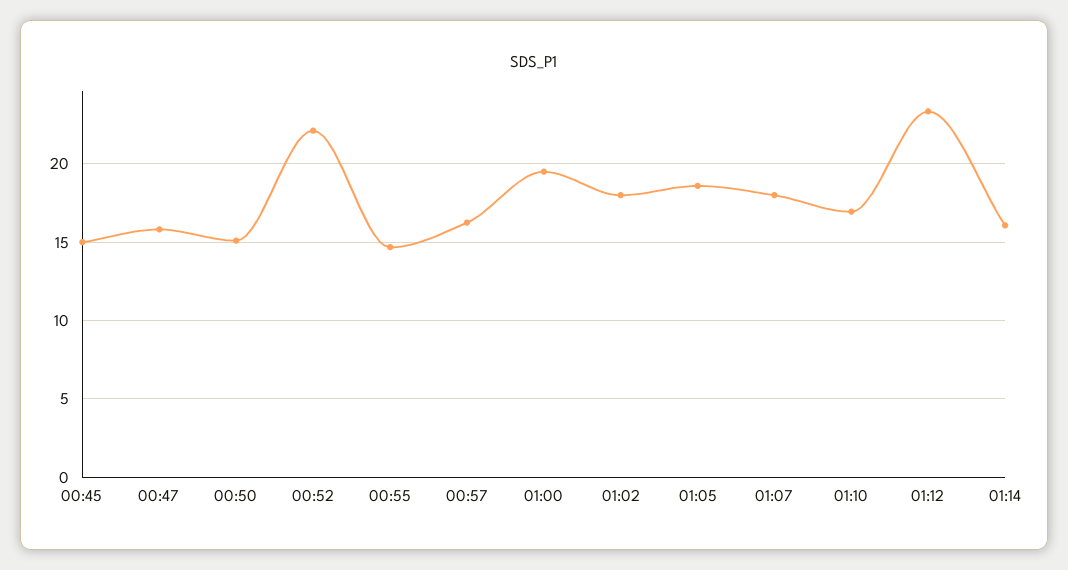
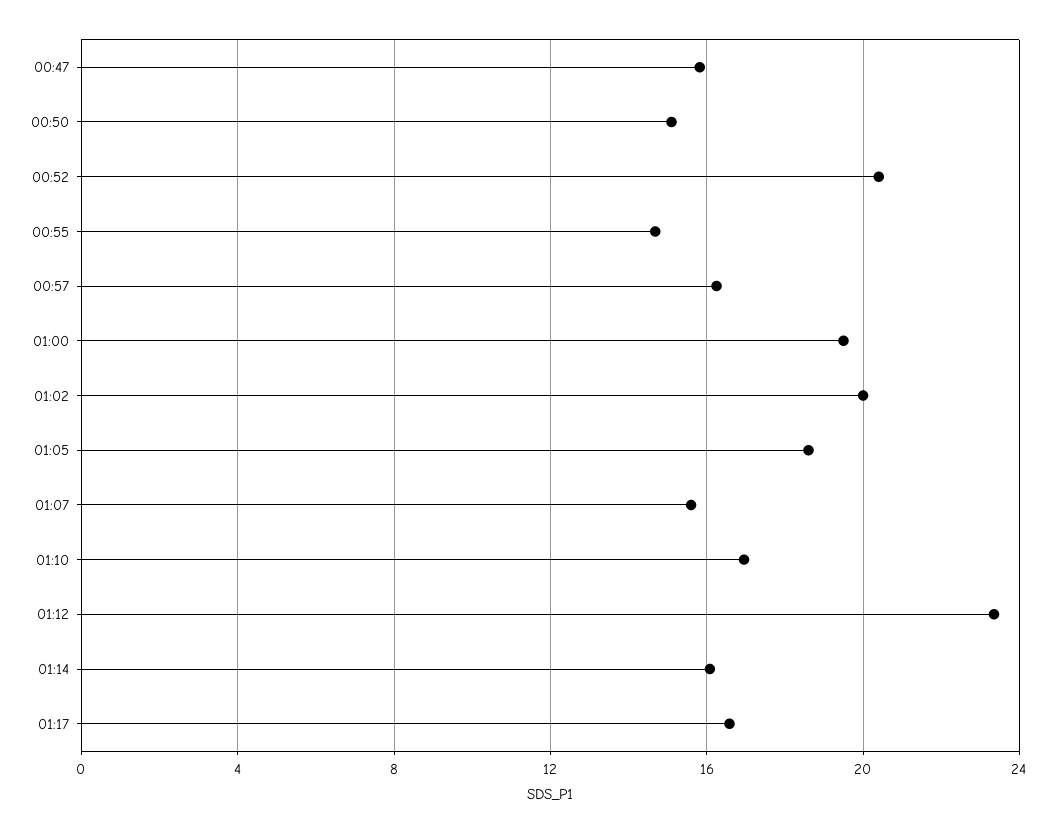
00:45: 15 -> none
00:52: 22 -> 20.5
01:02: 18 -> 20
01:07: 18 -> 15.5
01:17: none -> 16.5

